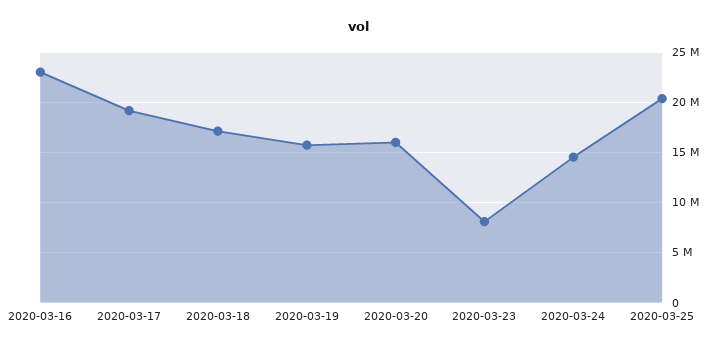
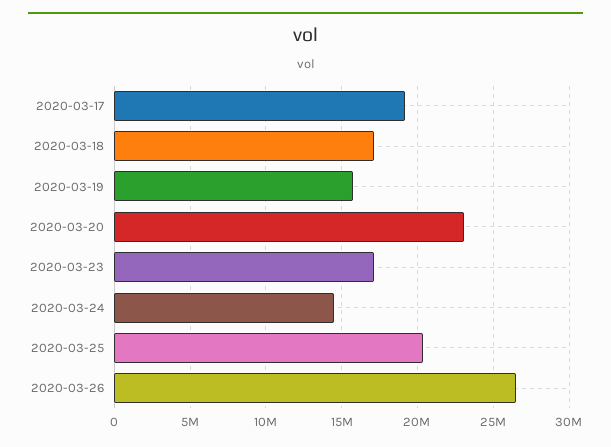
2020-03-16: 23000000 -> none
2020-03-20: 16000000 -> 23000000
2020-03-23: 8000000 -> 17000000
2020-03-26: none -> 26500000

